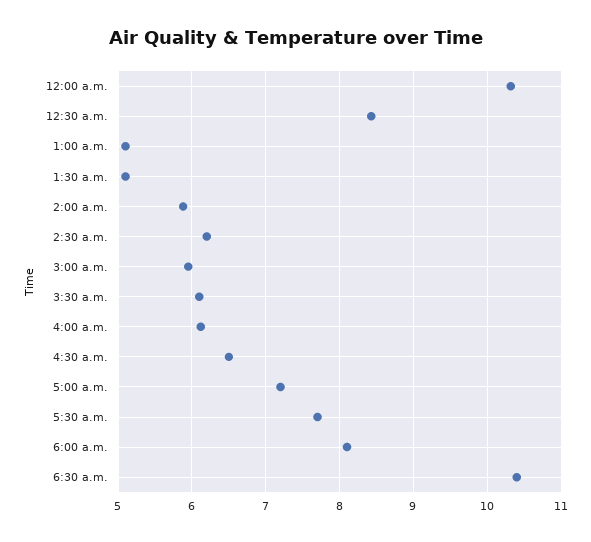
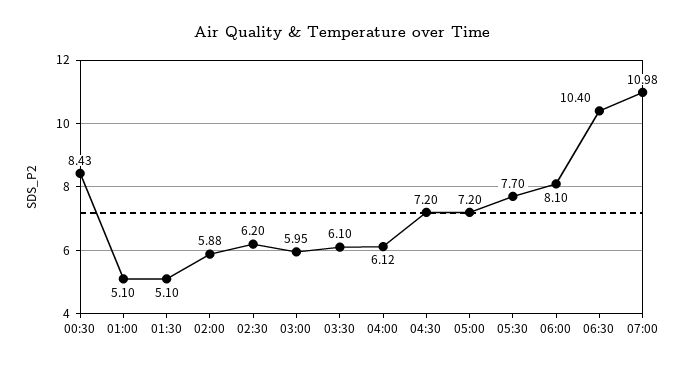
12:00 a.m.: 10.3 -> none
4:30 a.m.: 6.5 -> 7.2
07:00: none -> 10.98

